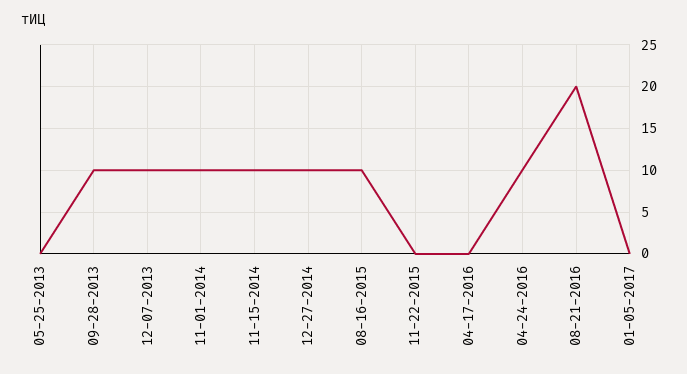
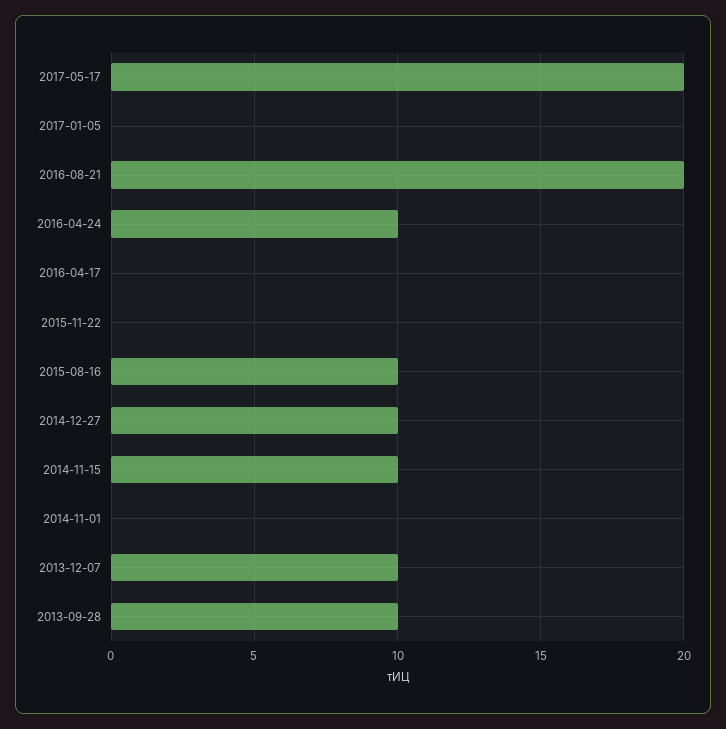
05-25-2013: 0 -> none
11-01-2014: 10 -> 0
2017-05-17: none -> 20

